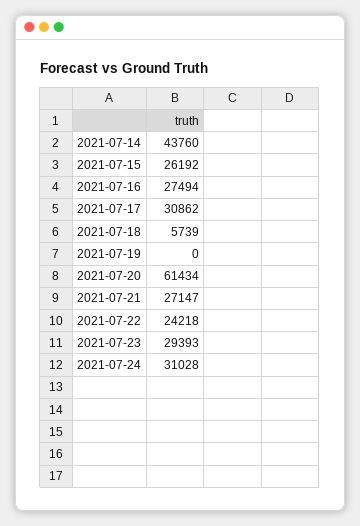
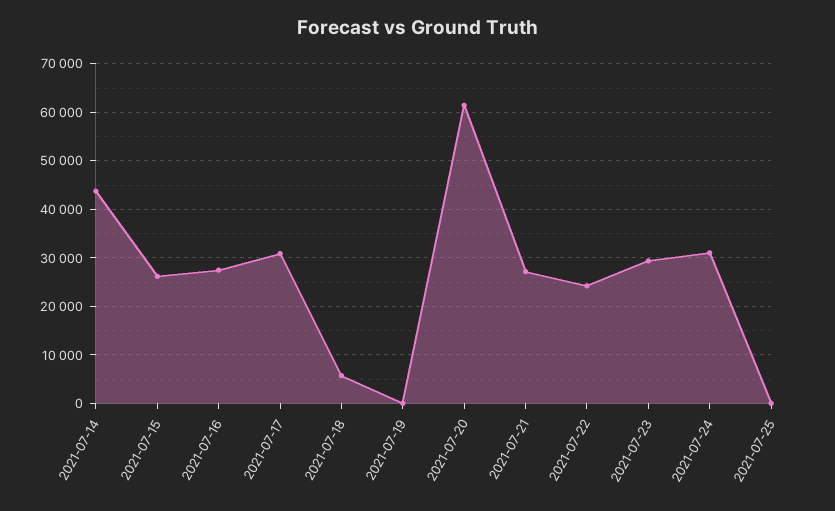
2021-07-25: none -> 0

